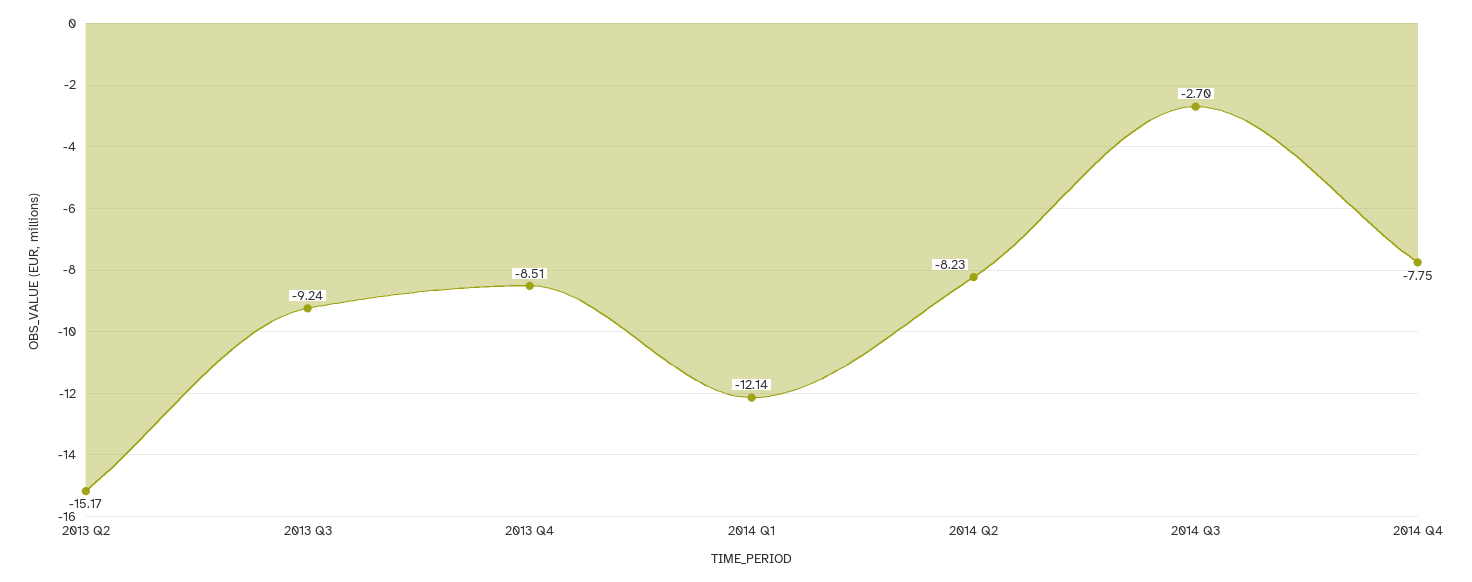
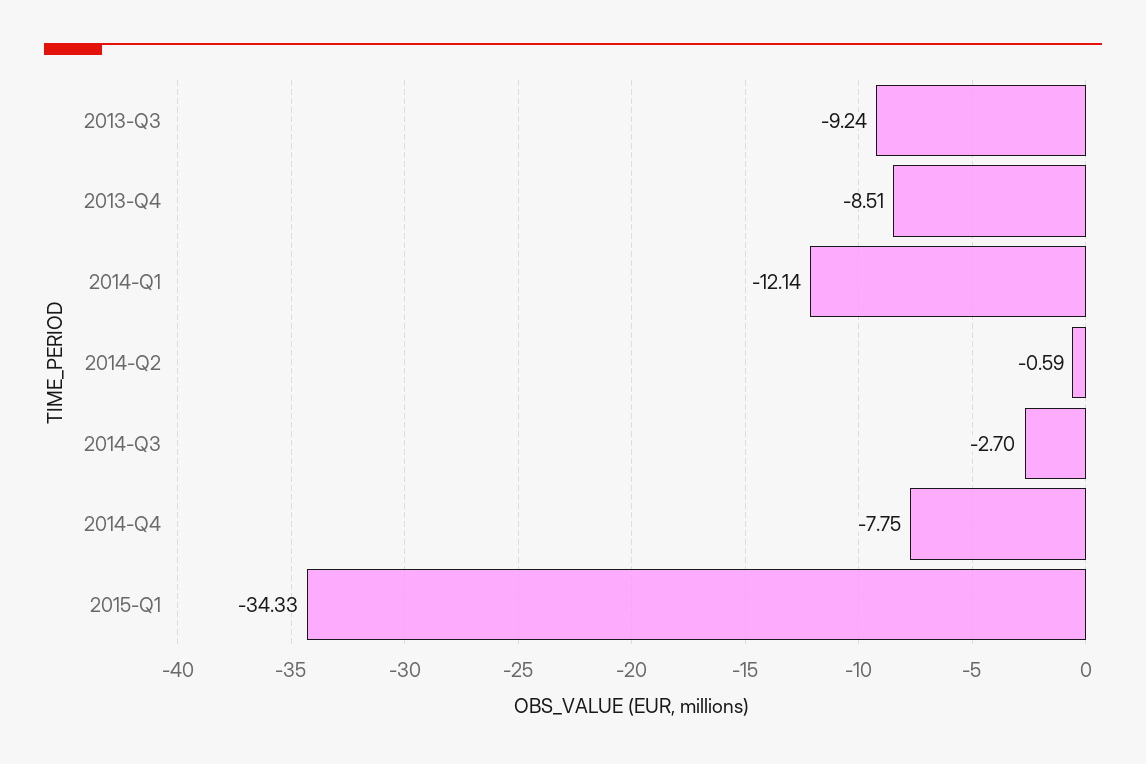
2013 Q2: -15.17 -> none
2014 Q2: -8.23 -> -0.59
2015-Q1: none -> -34.33

